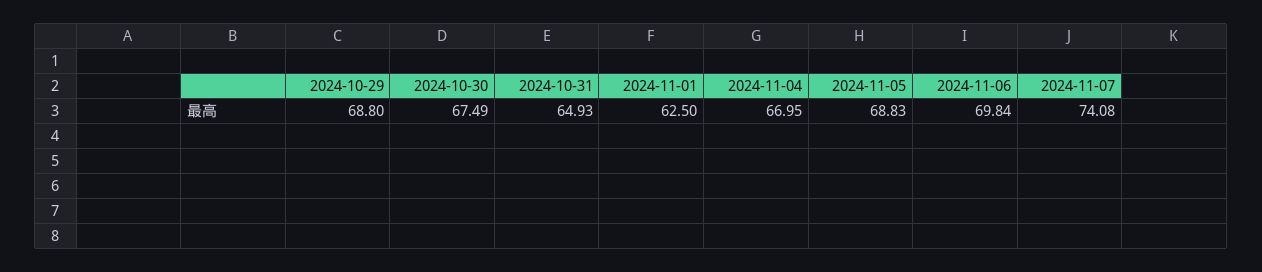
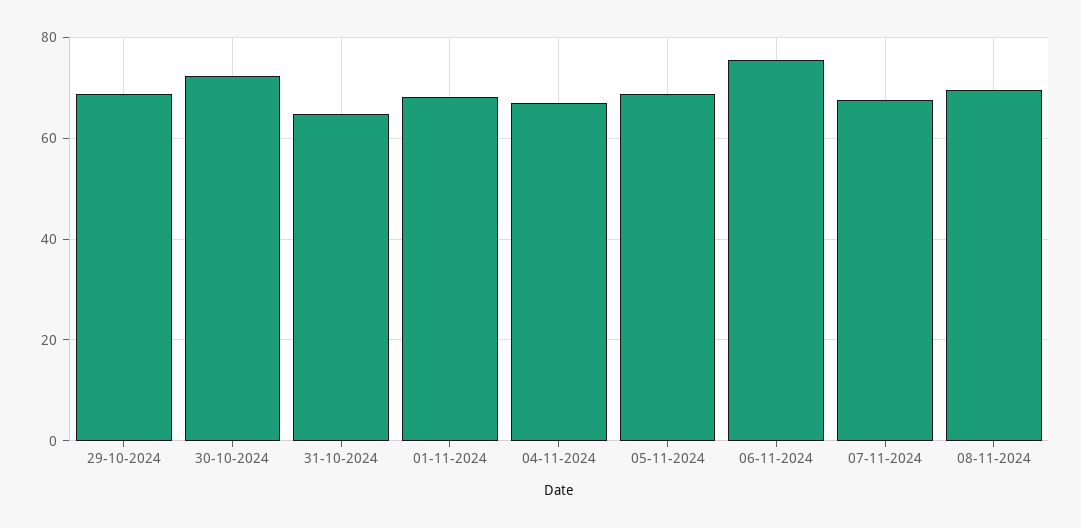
2024-10-30: 67.49 -> 72
2024-11-01: 62.5 -> 68
2024-11-06: 69.84 -> 76
2024-11-07: 74.08 -> 68
08-11-2024: none -> 70

